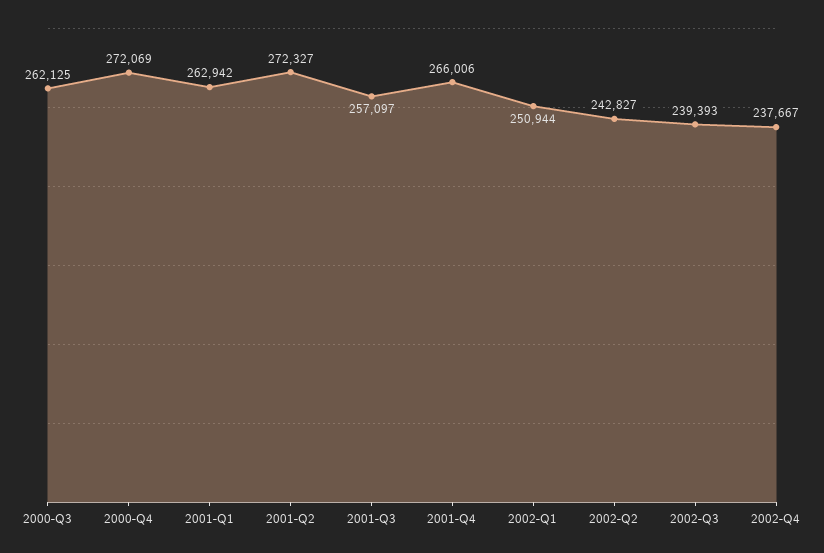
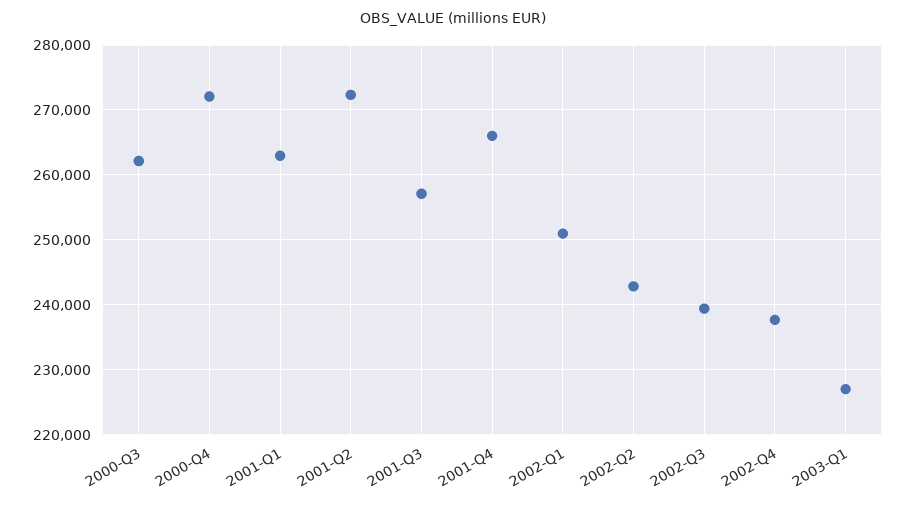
2003-Q1: none -> 227000

